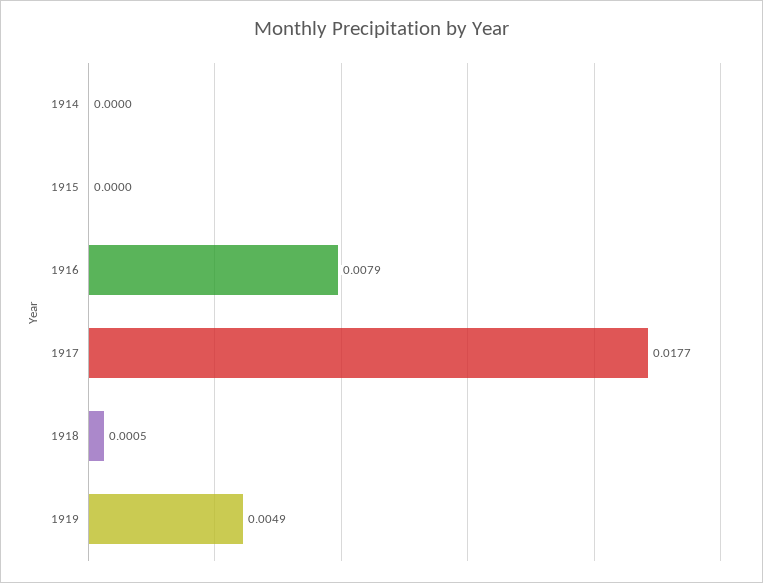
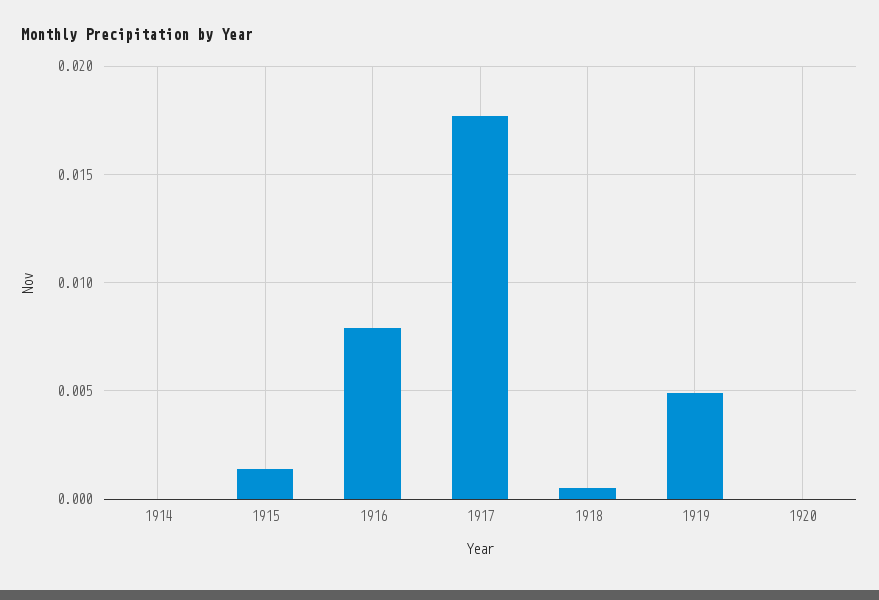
1915: 0 -> 0.0015
1920: none -> 0

